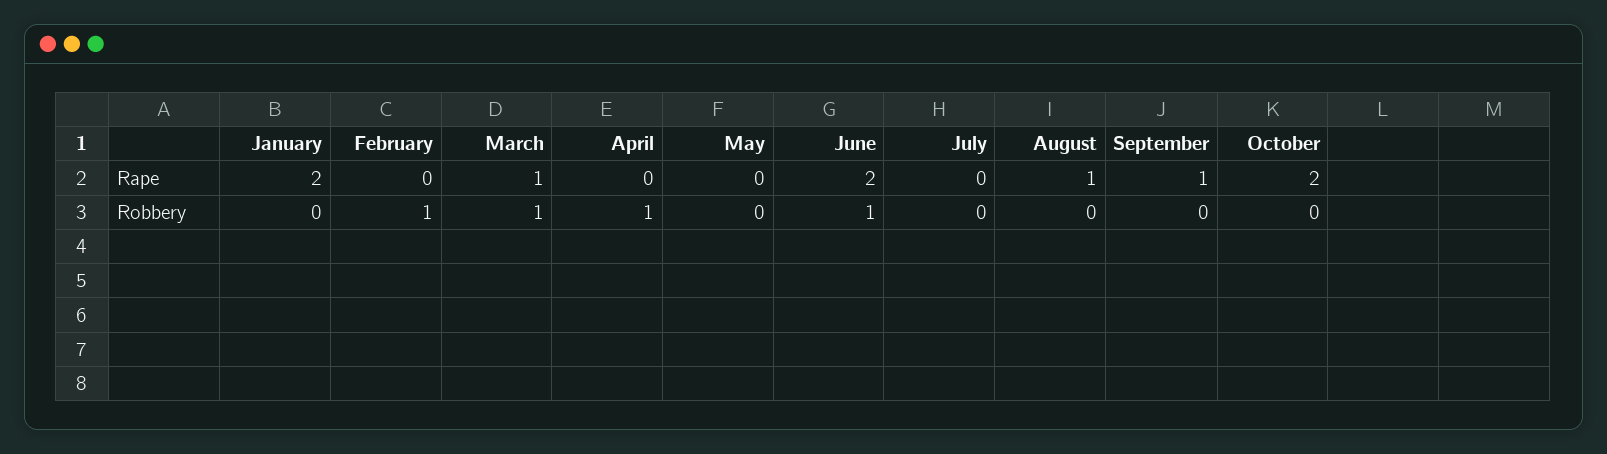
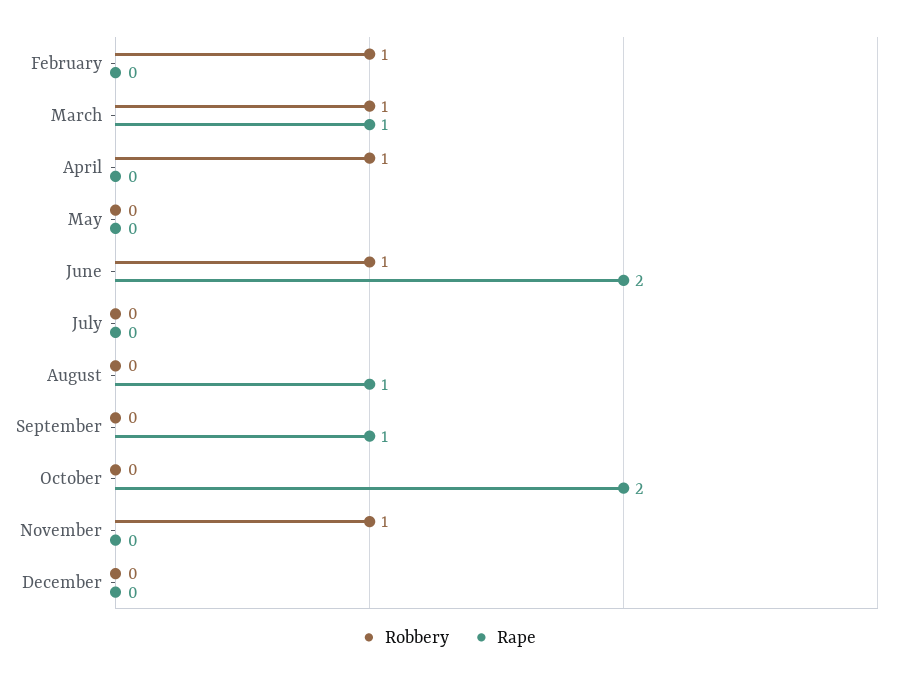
Rape, January: 2 -> none
Robbery, January: 0 -> none
Robbery, November: none -> 1
Rape, November: none -> 0
Robbery, December: none -> 0
Rape, December: none -> 0

